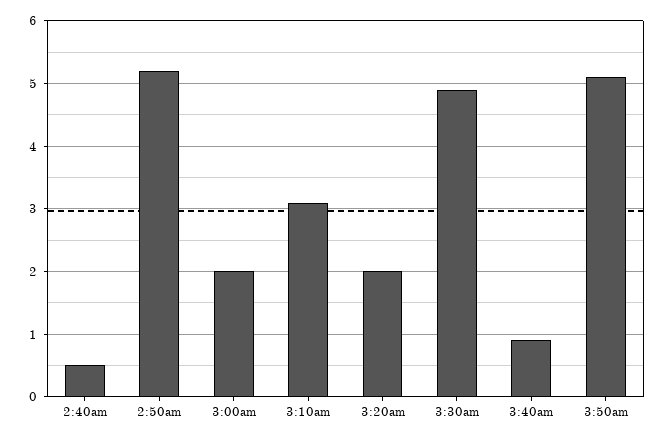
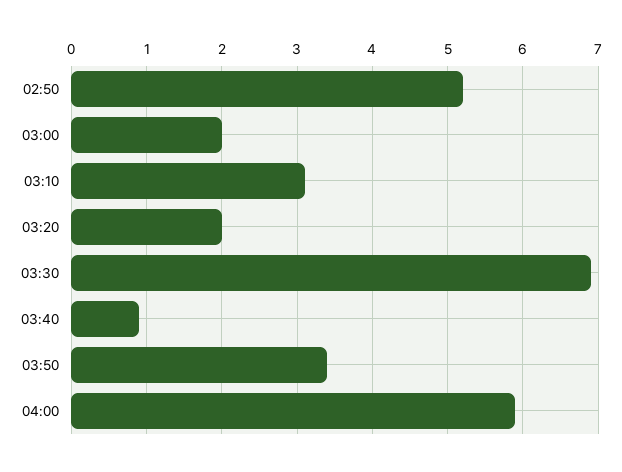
2:40am: 0.5 -> none
3:30am: 4.9 -> 6.9
3:50am: 5.1 -> 3.4
04:00: none -> 5.9

